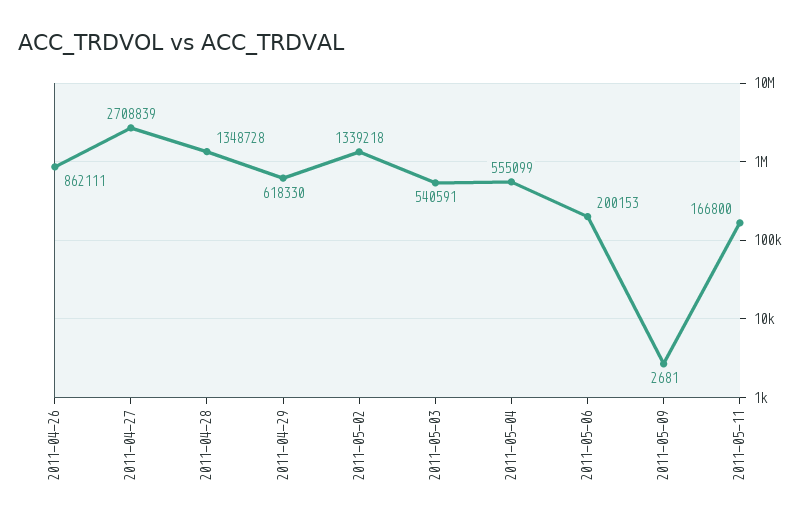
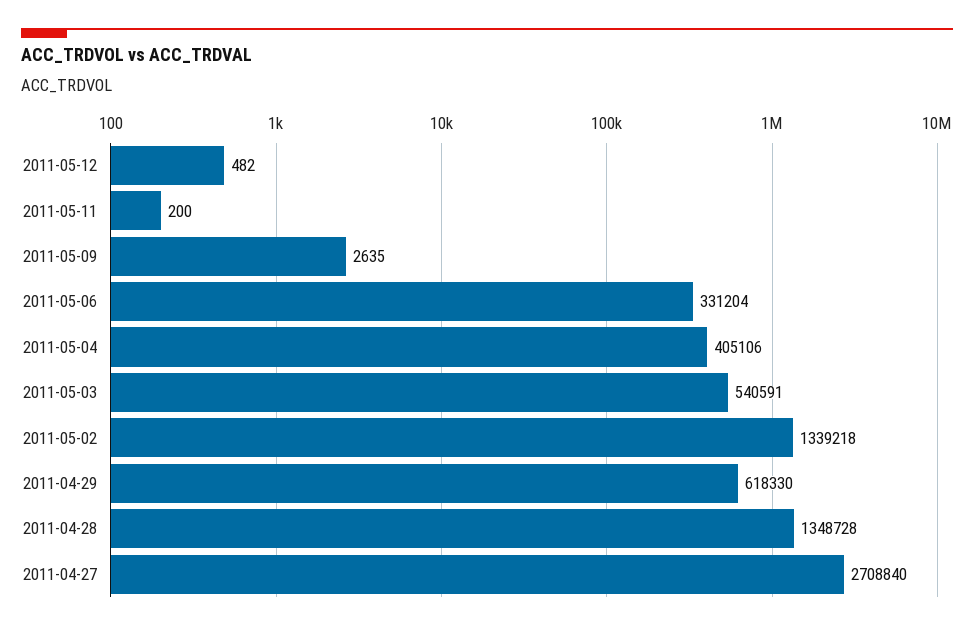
2011-04-26: 862111 -> none
2011-04-27: 2708839 -> 2708840
2011-05-04: 555099 -> 405106
2011-05-06: 200153 -> 331204
2011-05-09: 2681 -> 2635
2011-05-11: 166800 -> 200
2011-05-12: none -> 482

